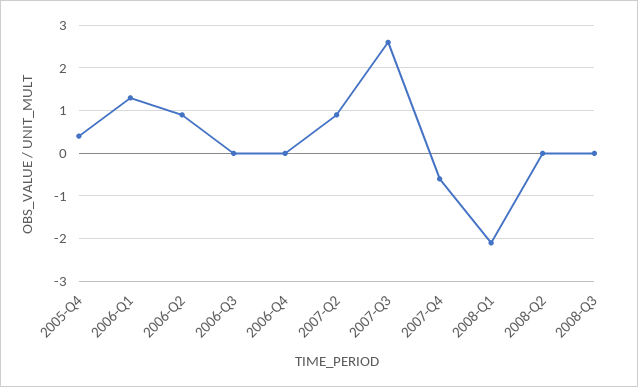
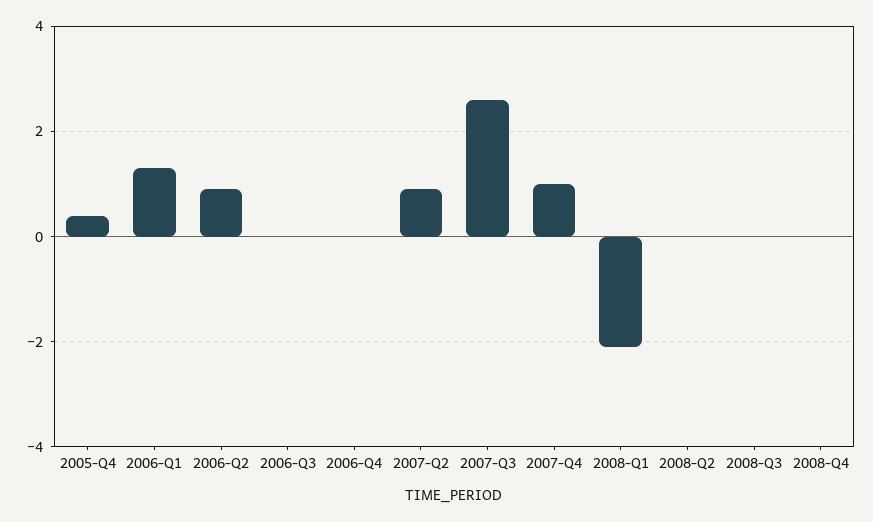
2007-Q4: -0.5 -> 1
2008-Q4: none -> 0

